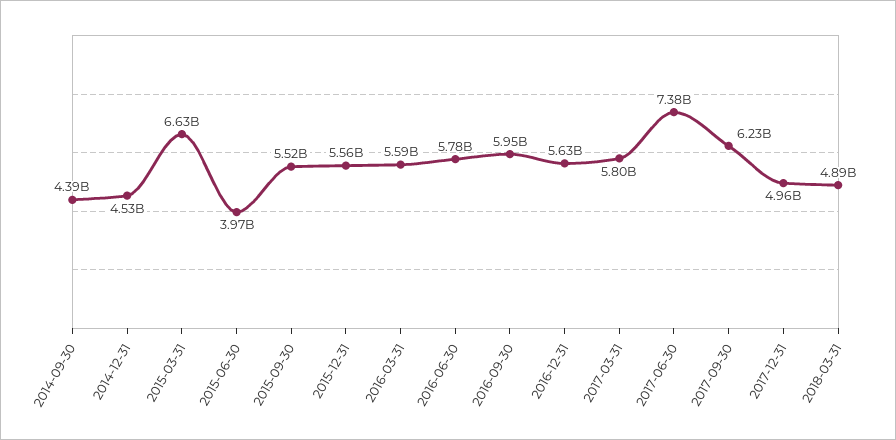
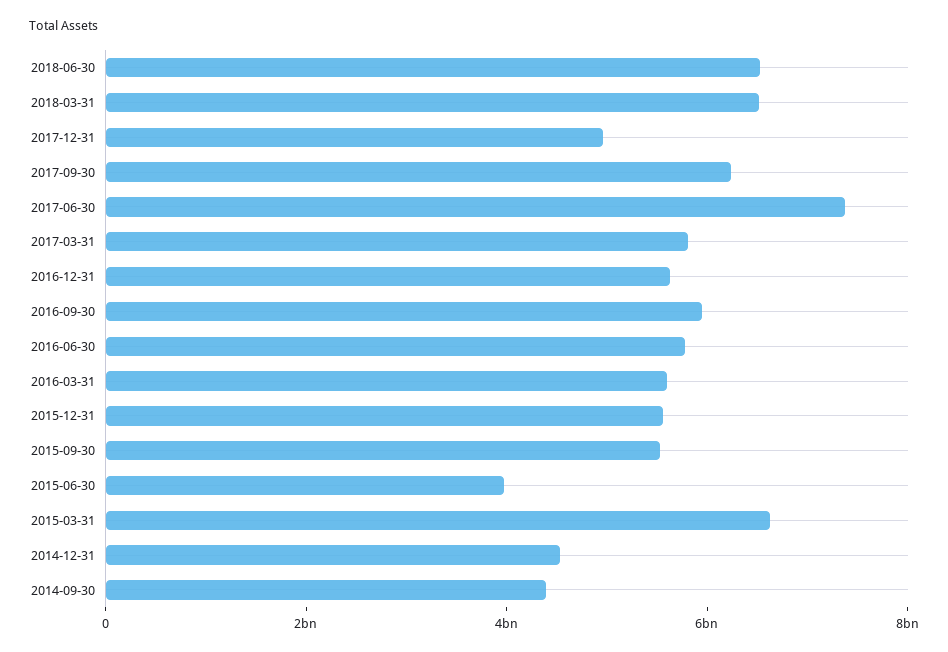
2018-03-31: 4890000000 -> 6500000000
2018-06-30: none -> 6500000000

